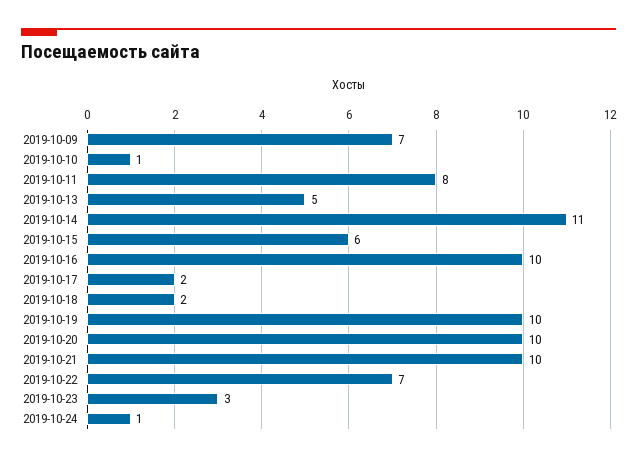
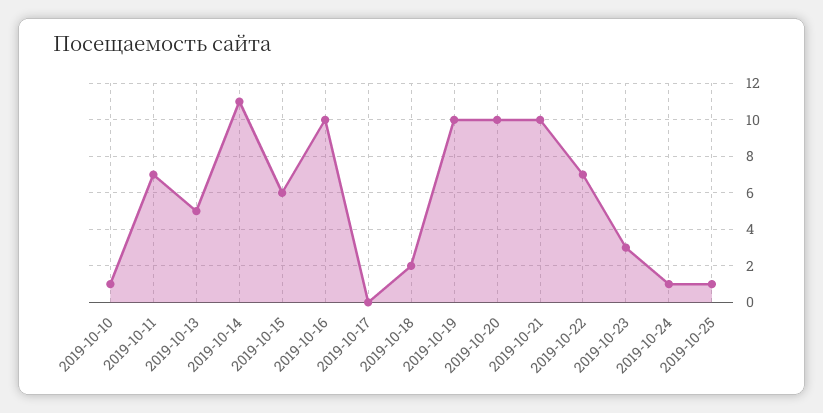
2019-10-09: 7 -> none
2019-10-11: 8 -> 7
2019-10-17: 2 -> 0
2019-10-25: none -> 1

